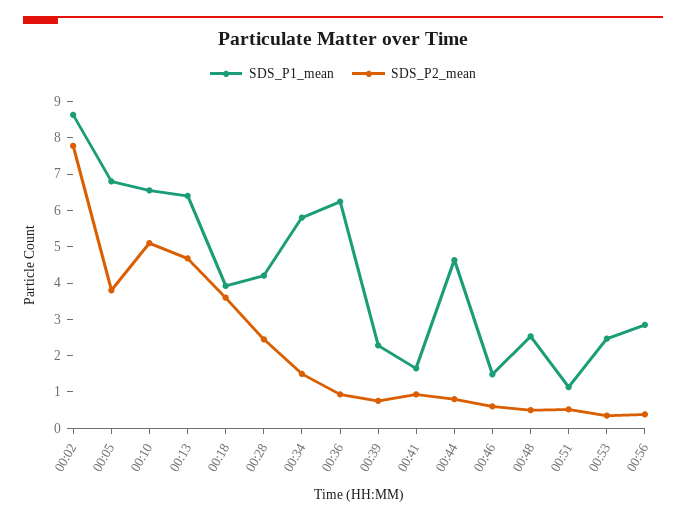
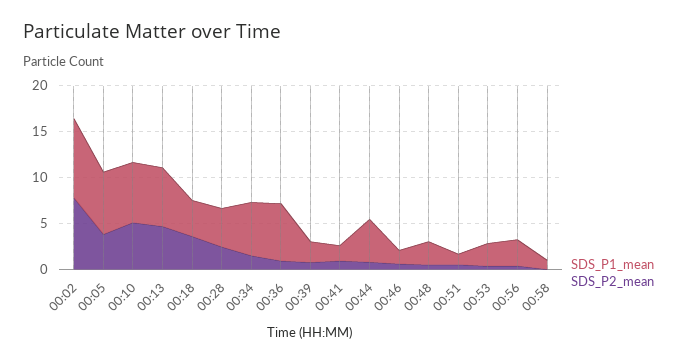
SDS_P1_mean, 00:58: none -> 1
SDS_P2_mean, 00:58: none -> 0

